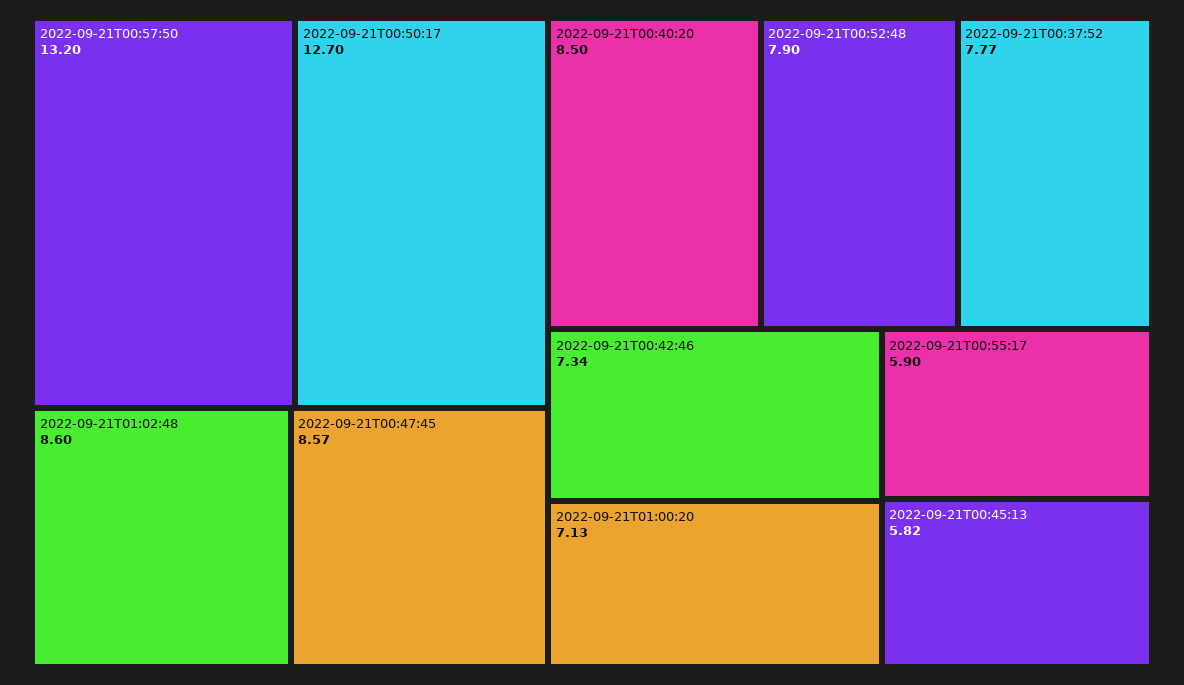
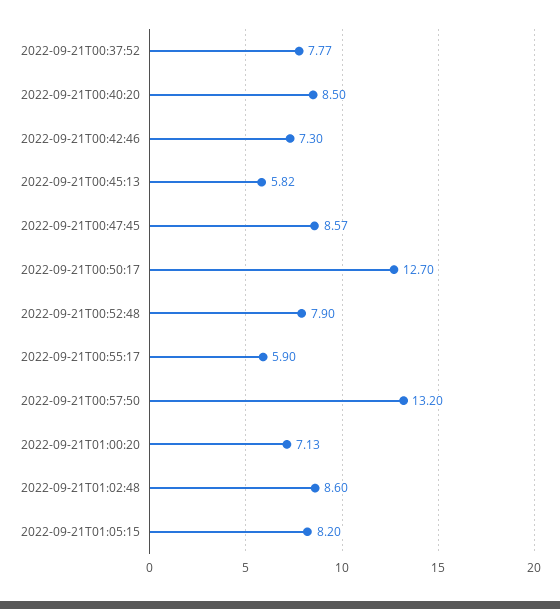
2022-09-21T00:42:46: 7.34 -> 7.3
2022-09-21T01:05:15: none -> 8.2

